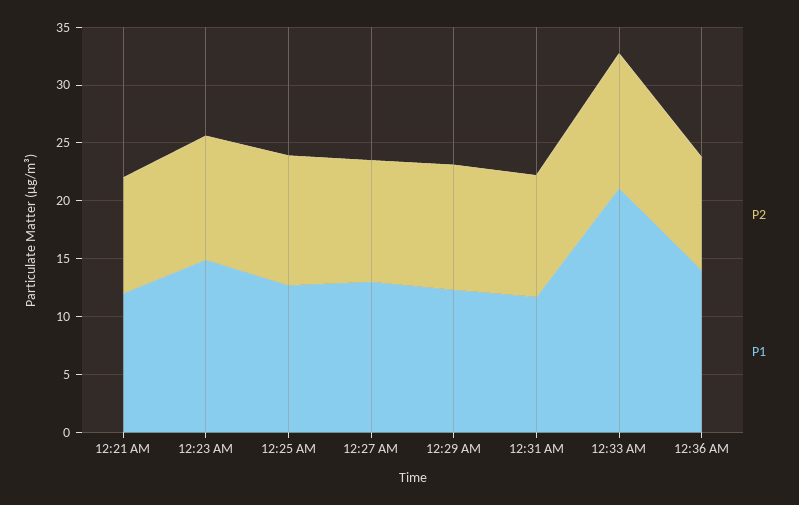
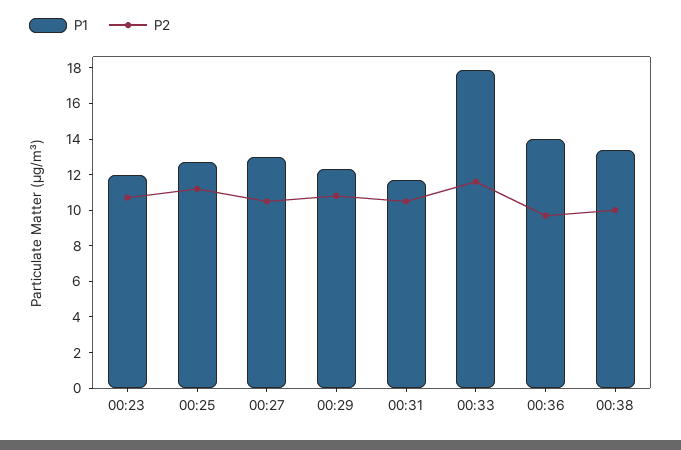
P2, 12:21 AM: 10 -> none
P1, 12:21 AM: 12 -> none
P1, 12:23 AM: 15 -> 12
P1, 12:33 AM: 21 -> 18
P1, 00:38: none -> 13.5
P2, 00:38: none -> 10

